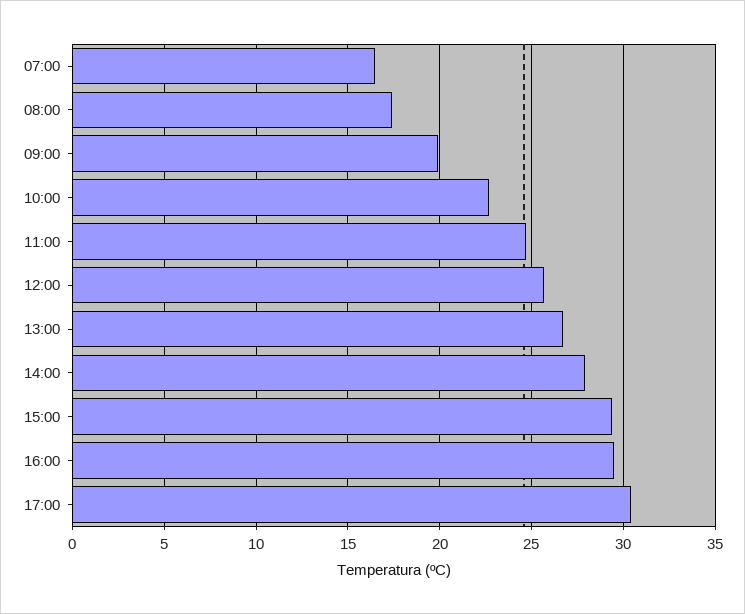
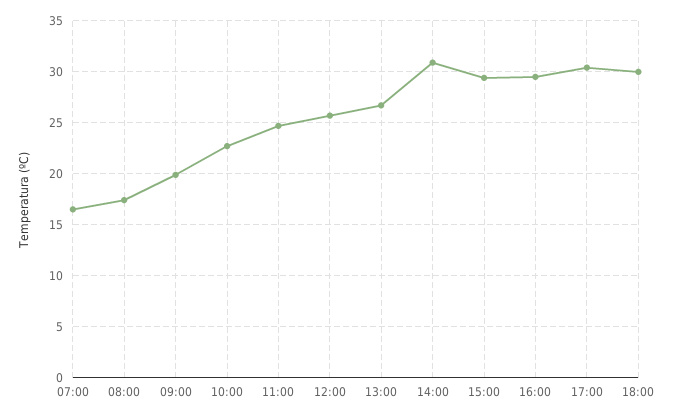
14:00: 28 -> 31
18:00: none -> 30

